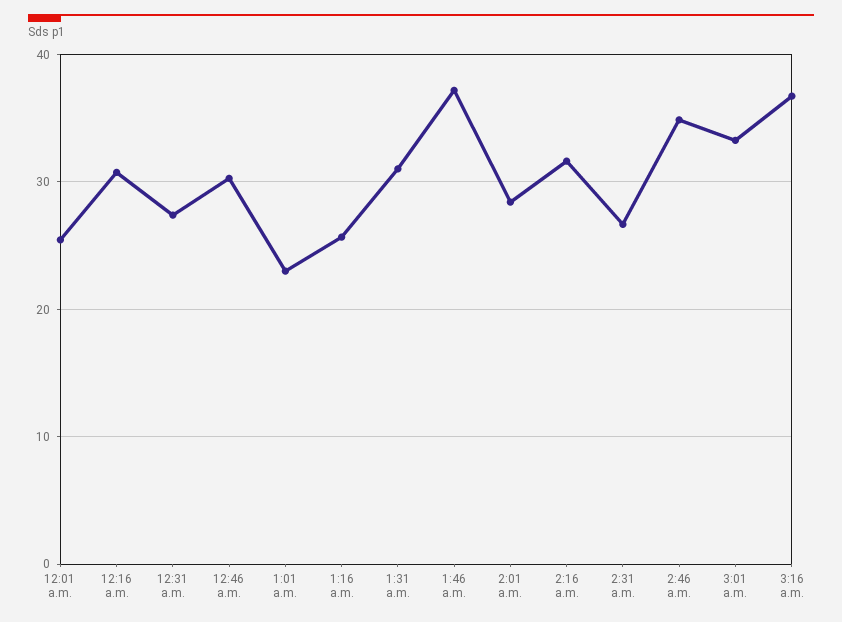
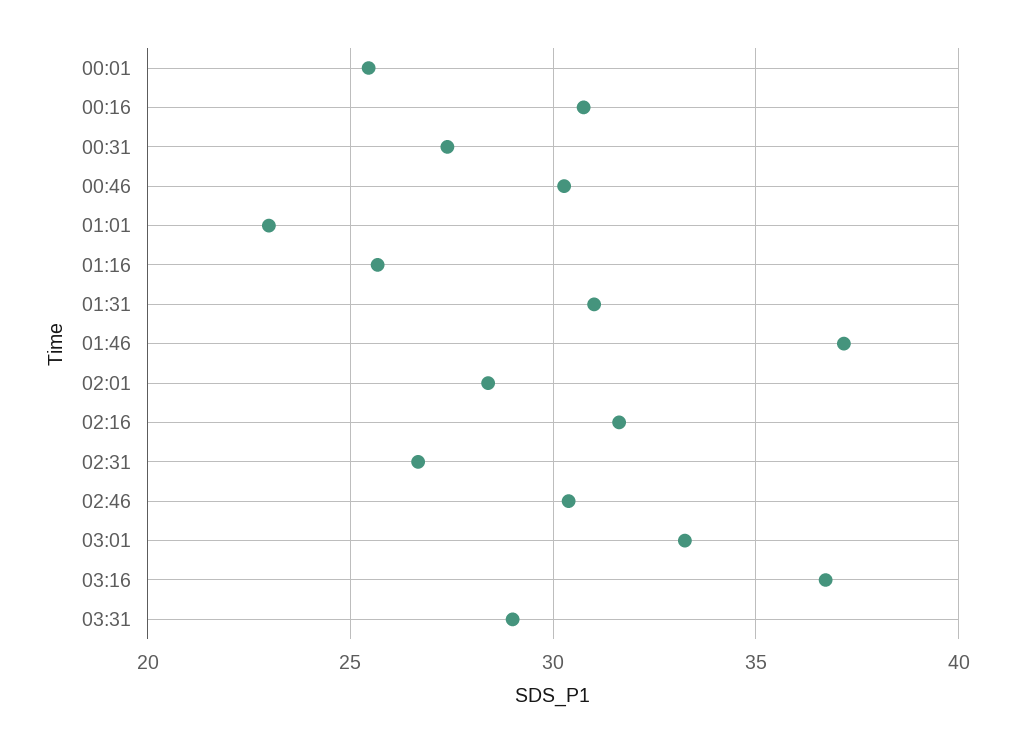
2:46 a.m.: 35 -> 30.5
03:31: none -> 29

